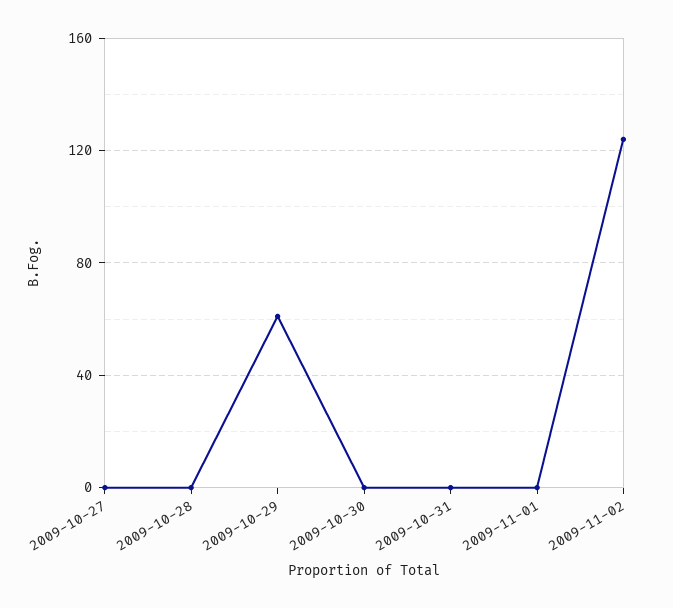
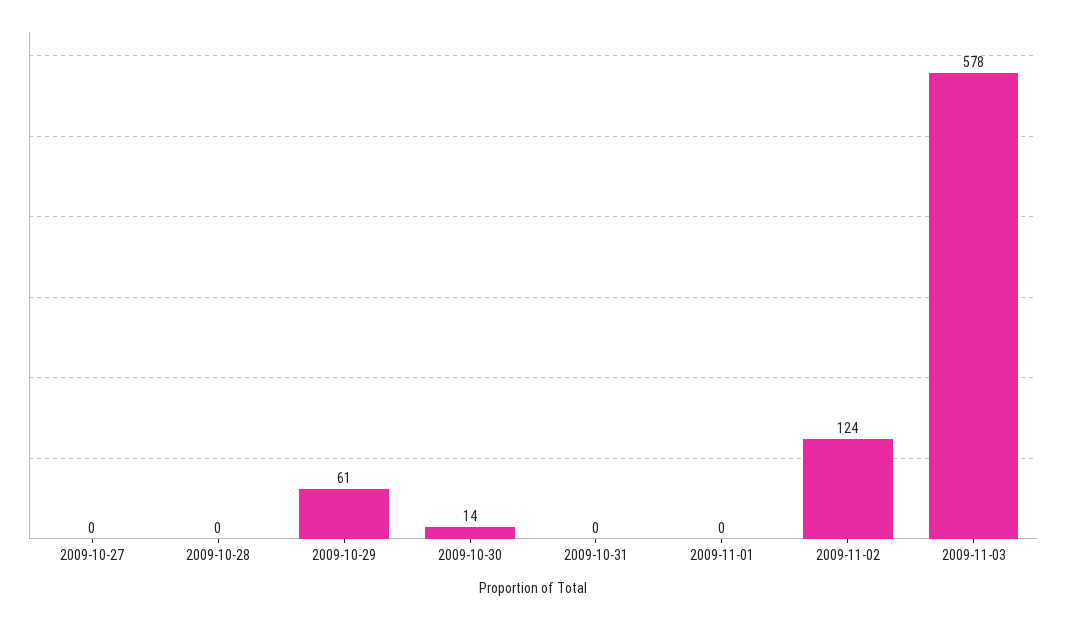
2009-10-30: 0 -> 14
2009-11-03: none -> 578

